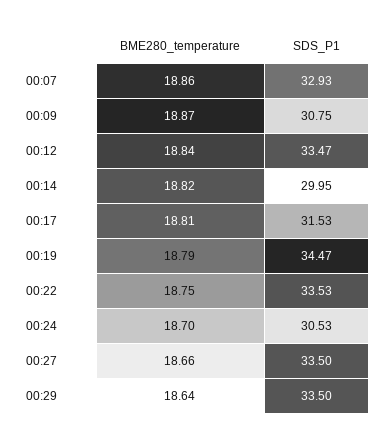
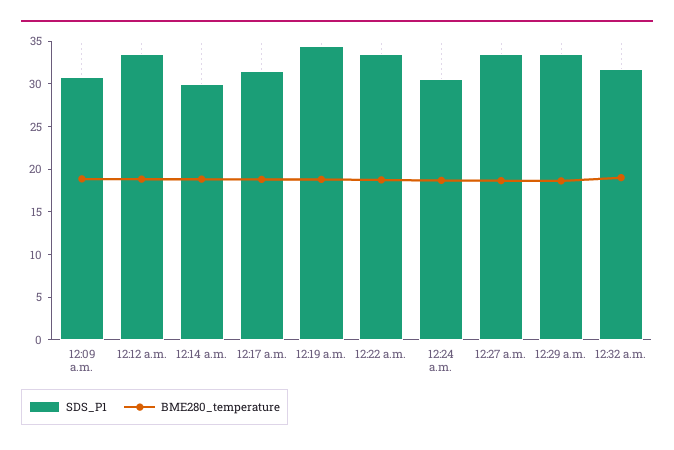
BME280_temperature, 00:07: 18.86 -> none
SDS_P1, 00:07: 32.93 -> none
SDS_P1, 12:32 a.m.: none -> 32
BME280_temperature, 12:32 a.m.: none -> 19

